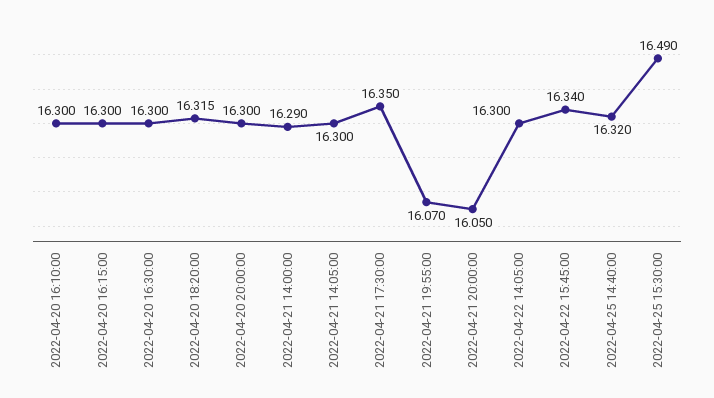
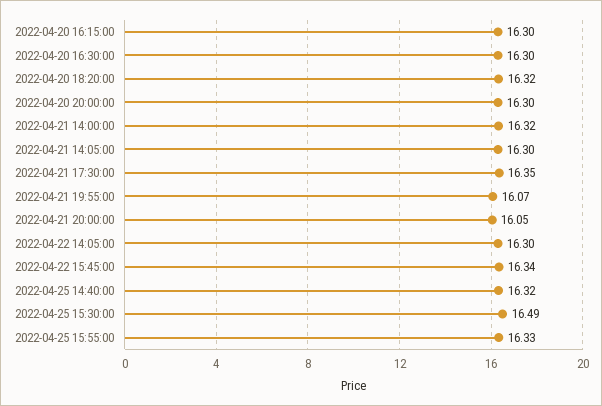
2022-04-20 16:10:00: 16.3 -> none
2022-04-21 14:00:00: 16.29 -> 16.32
2022-04-25 15:55:00: none -> 16.33

